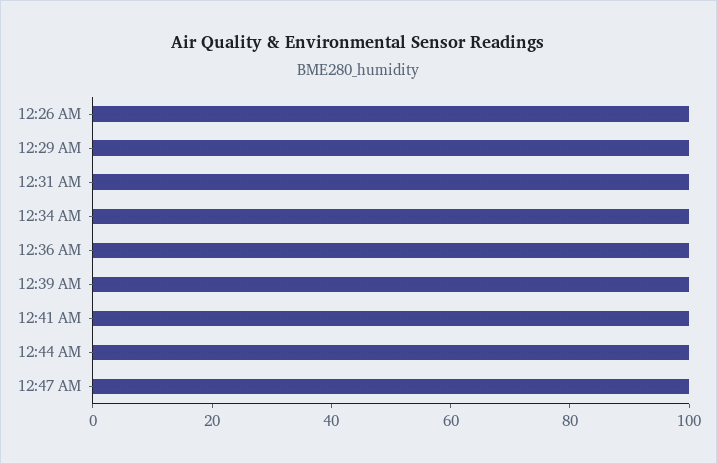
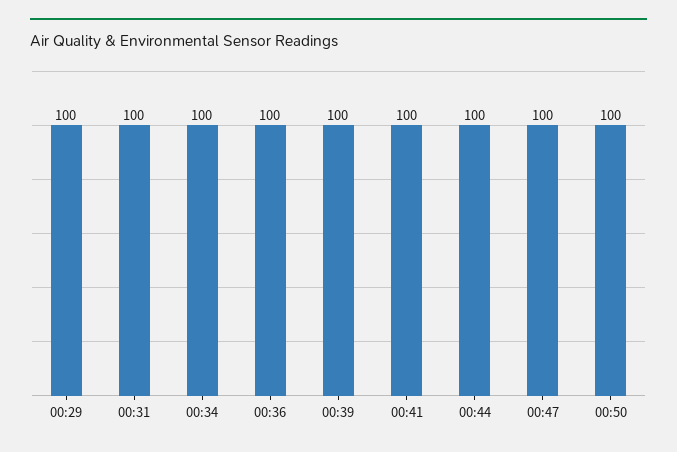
12:26 AM: 100 -> none
00:50: none -> 100

